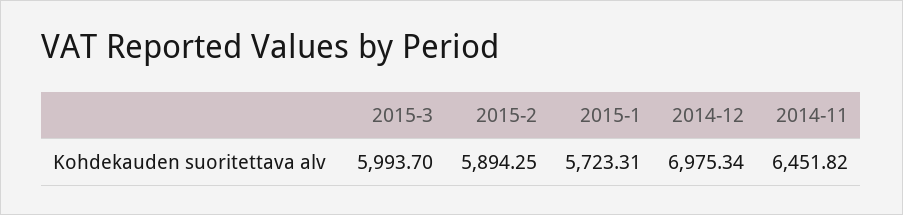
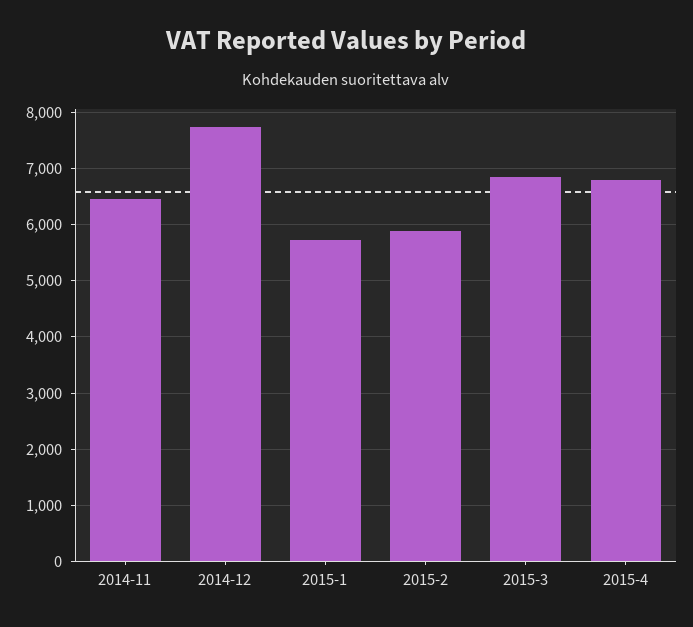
2015-3: 5993.7 -> 6800
2014-12: 6975.34 -> 7800
2015-4: none -> 6800

